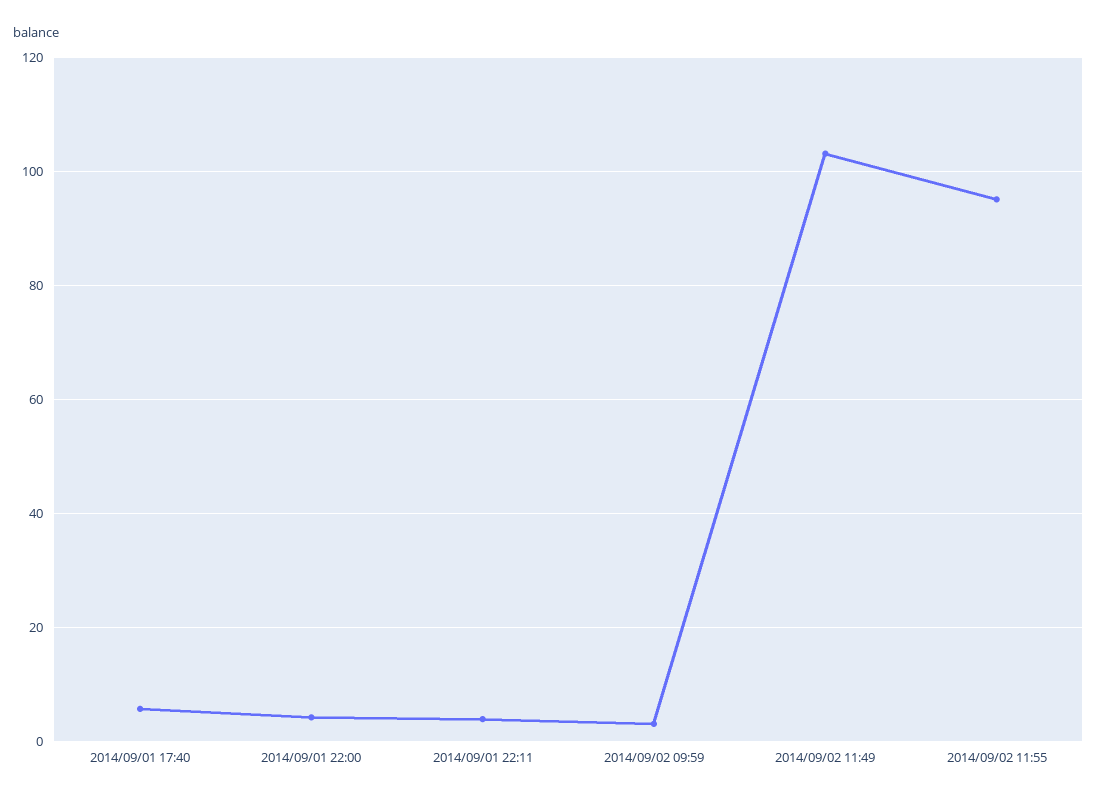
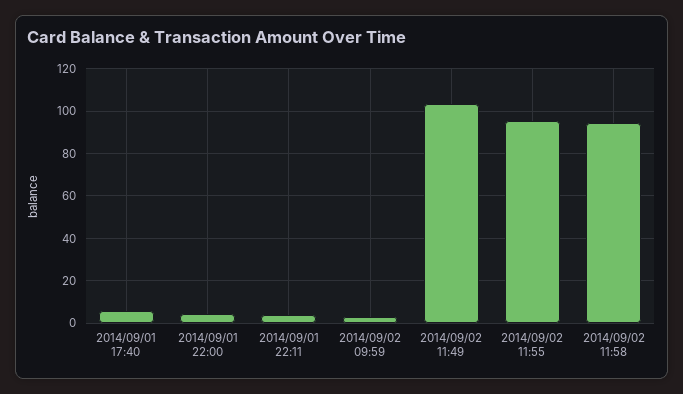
2014/09/02 11:58: none -> 95

